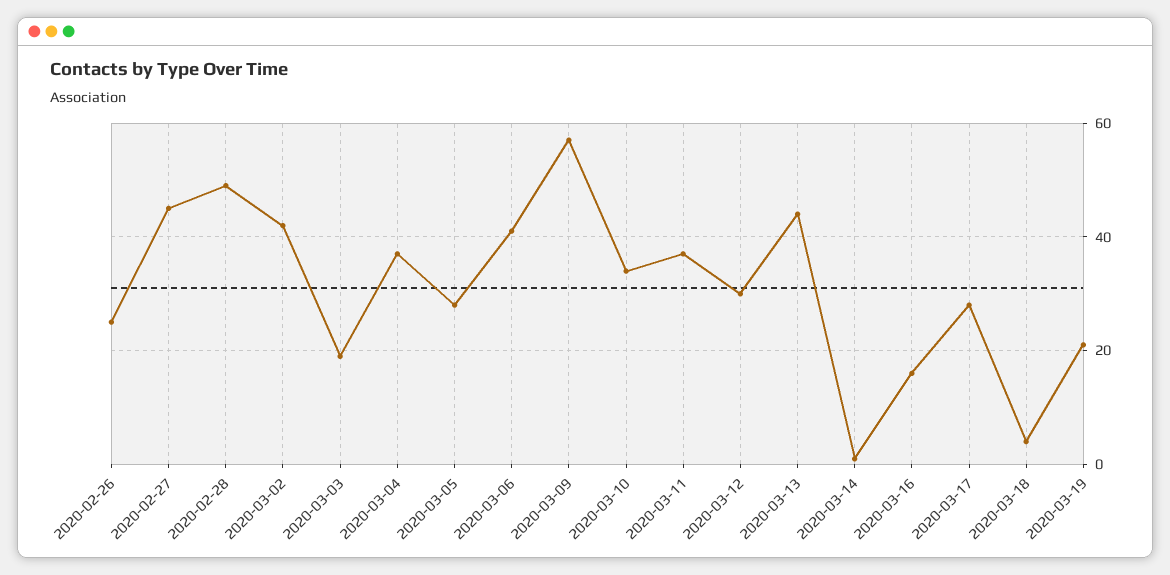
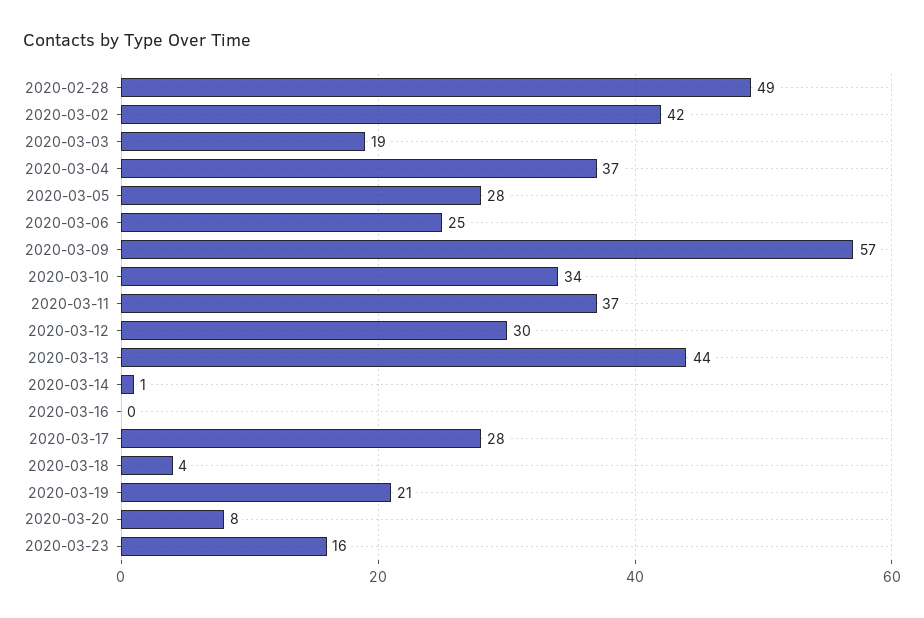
2020-02-26: 25 -> none
2020-02-27: 45 -> none
2020-03-06: 40 -> 25
2020-03-16: 15 -> 0
2020-03-20: none -> 8
2020-03-23: none -> 16

